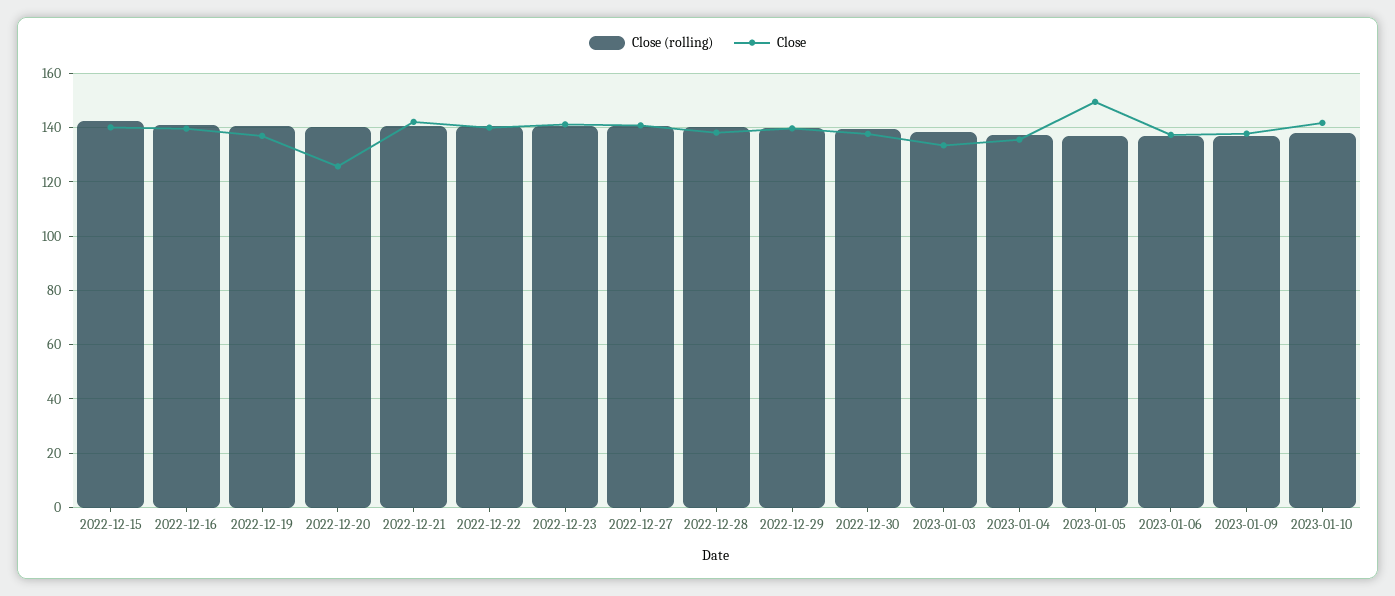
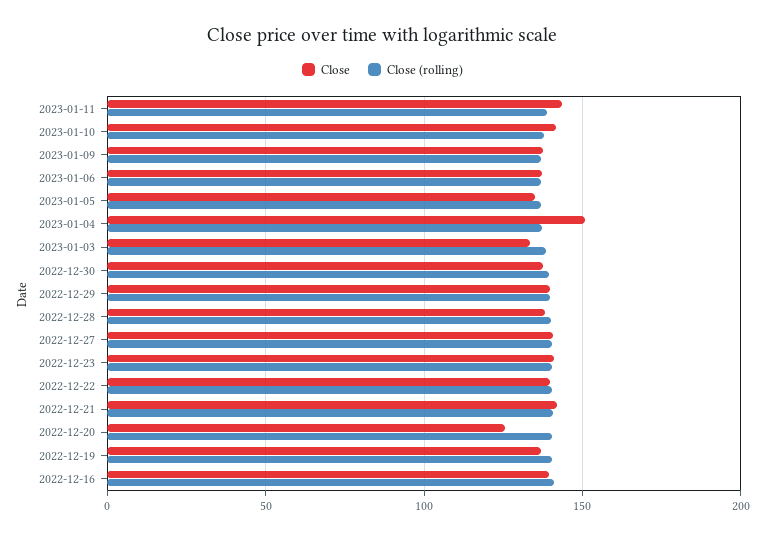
Close (rolling), 2022-12-15: 142.5 -> none
Close, 2022-12-15: 140 -> none
Close, 2023-01-04: 135 -> 150
Close, 2023-01-05: 150 -> 135
Close, 2023-01-11: none -> 145
Close (rolling), 2023-01-11: none -> 140

